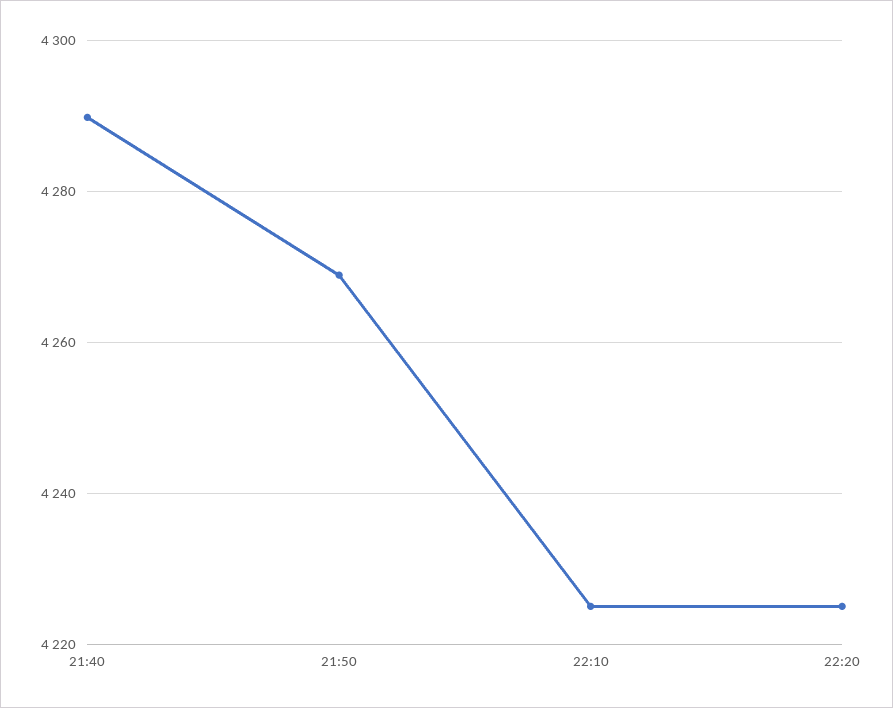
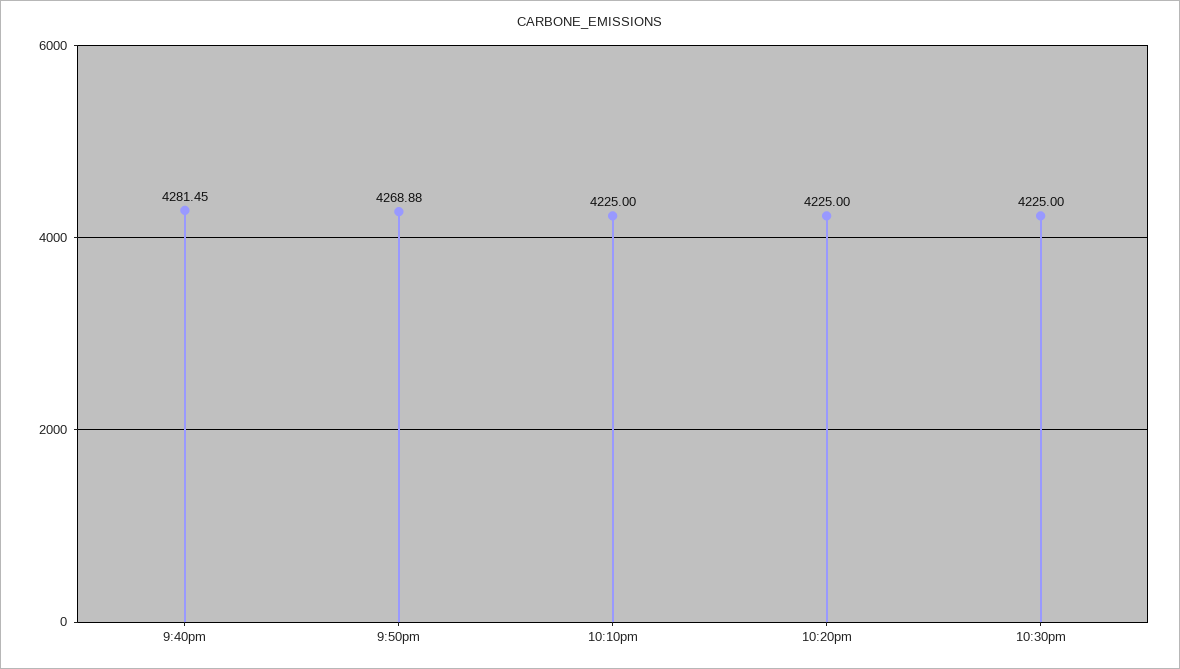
21:40: 4290 -> 4281.45
10:30pm: none -> 4225

